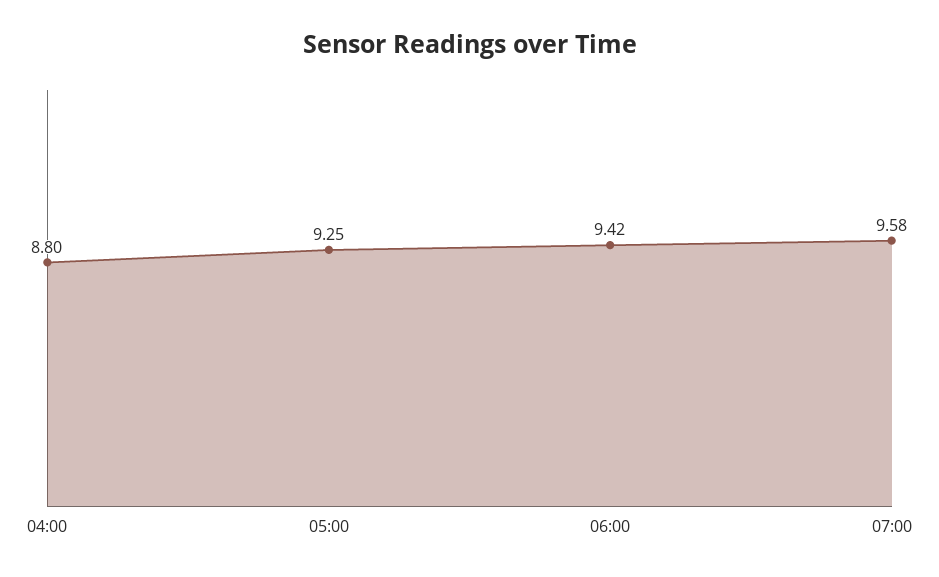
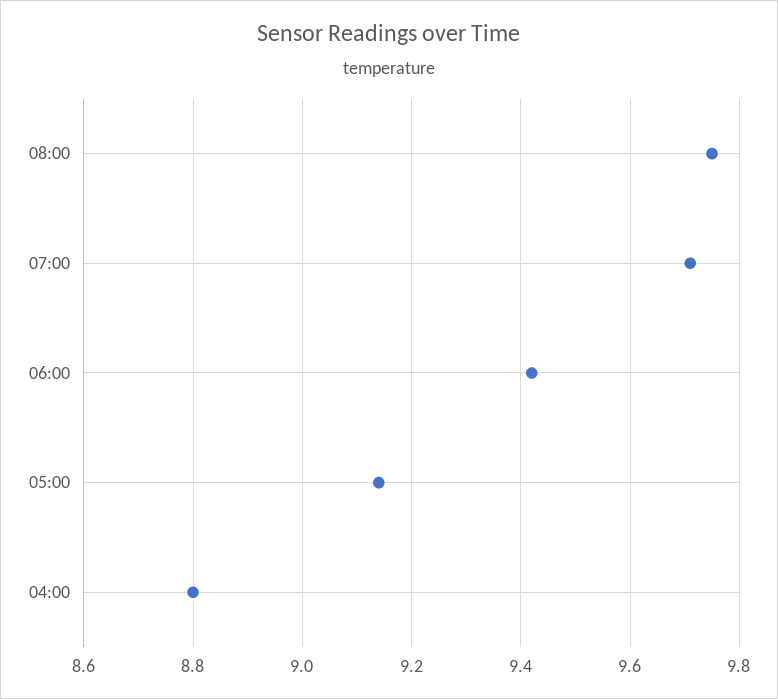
05:00: 9.25 -> 9.15
07:00: 9.58 -> 9.7
08:00: none -> 9.75

